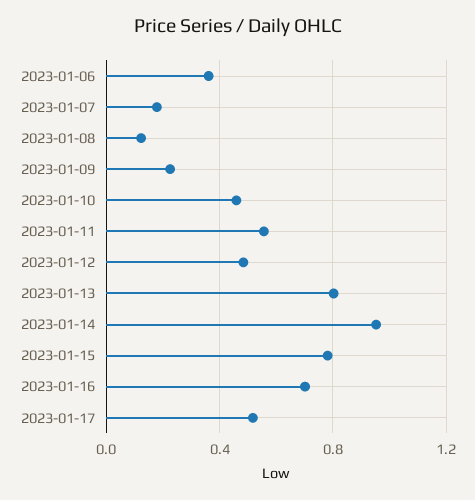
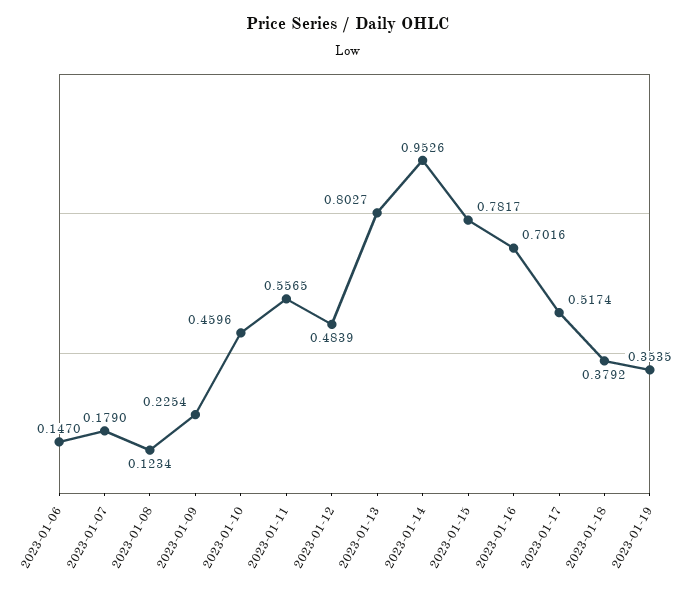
2023-01-06: 0.35 -> 0.147
2023-01-18: none -> 0.3792
2023-01-19: none -> 0.3535

